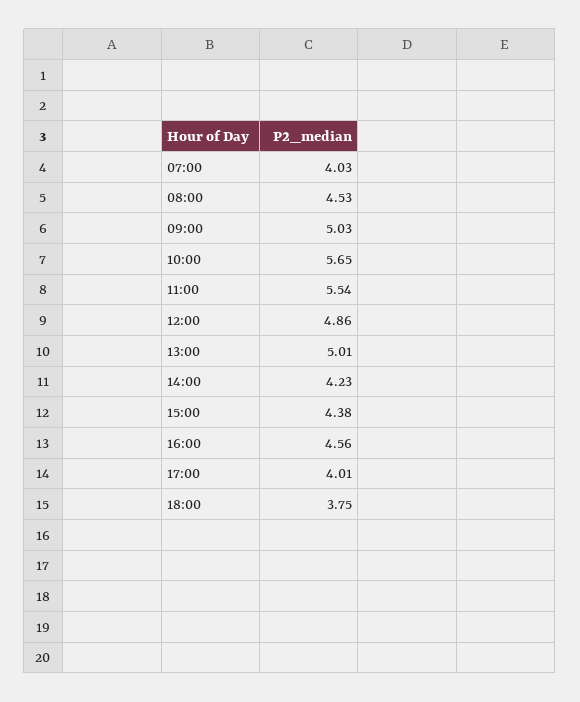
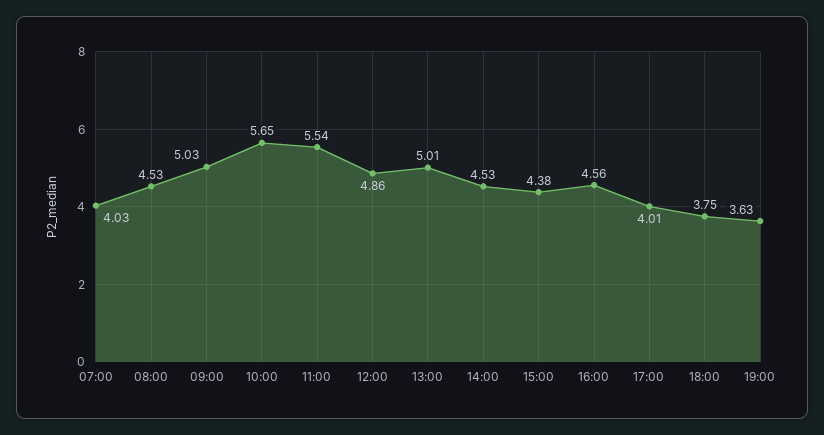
14:00: 4.23 -> 4.53
19:00: none -> 3.63

